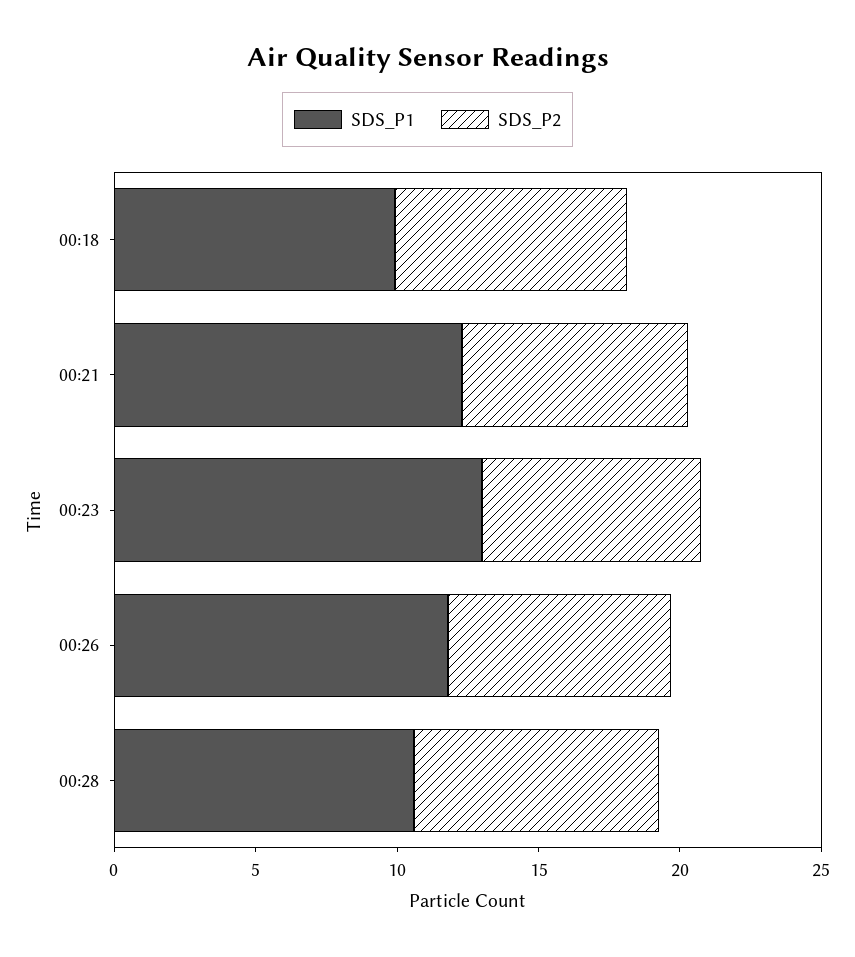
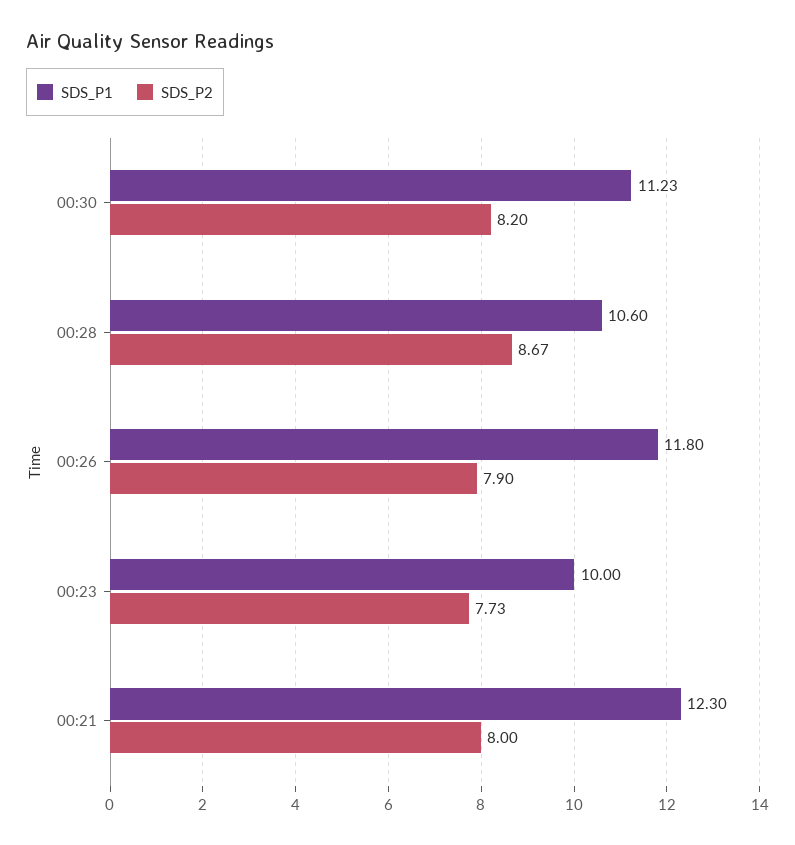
SDS_P1, 00:18: 10 -> none
SDS_P2, 00:18: 8 -> none
SDS_P1, 00:23: 13 -> 10
SDS_P1, 00:30: none -> 11.23
SDS_P2, 00:30: none -> 8.2

